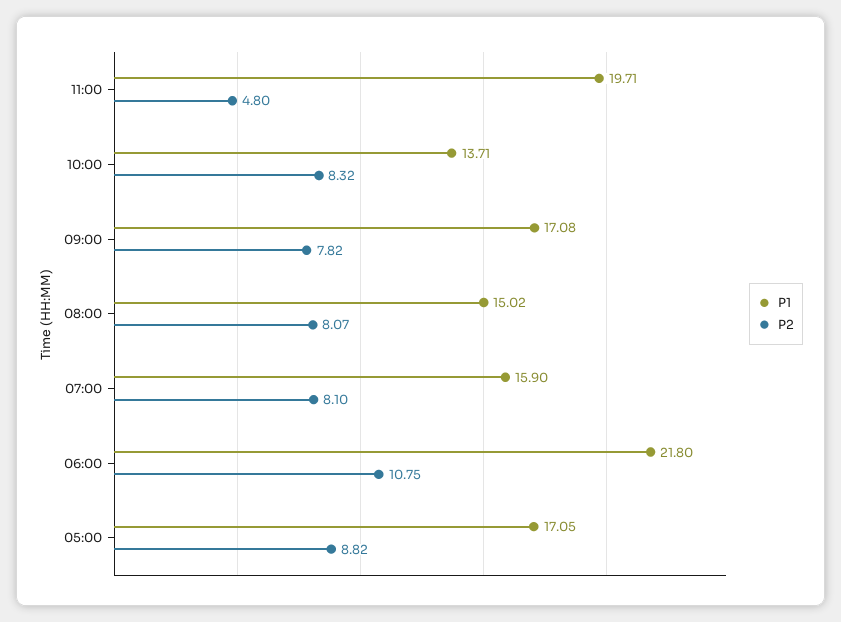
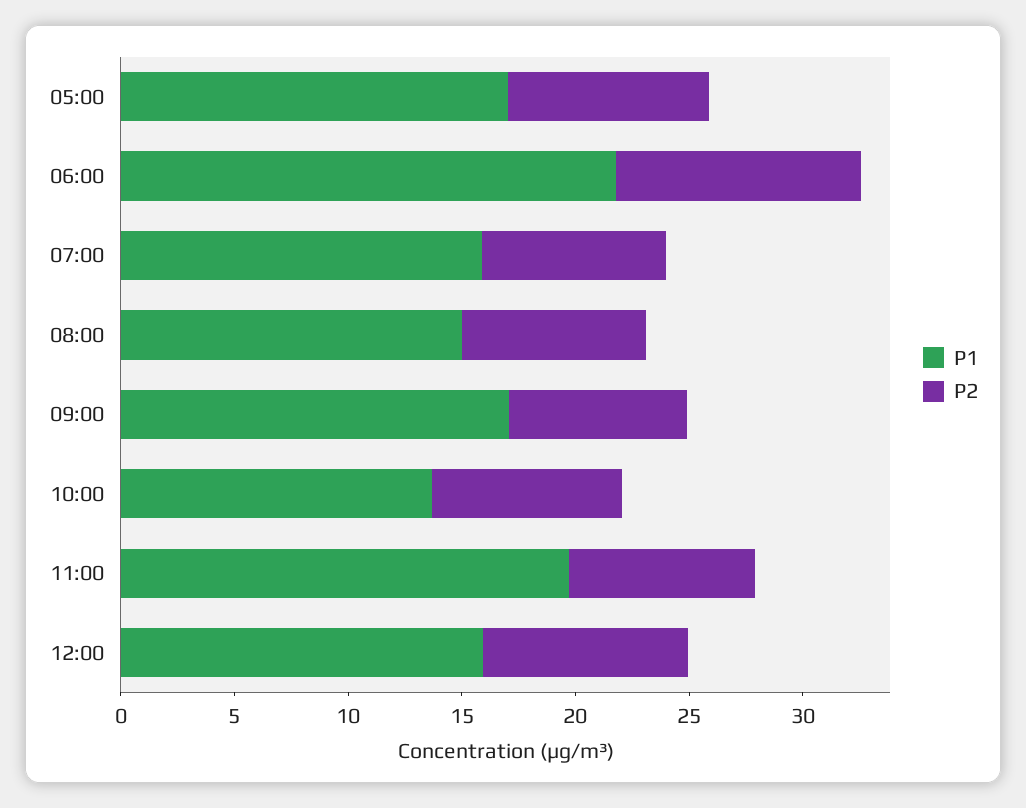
P2, 11:00: 4.8 -> 8
P1, 12:00: none -> 16
P2, 12:00: none -> 9

